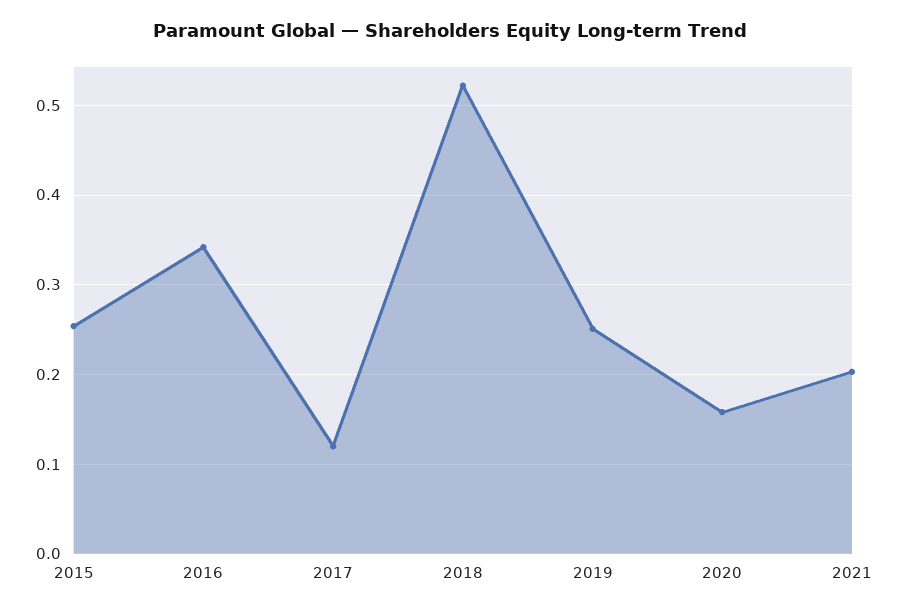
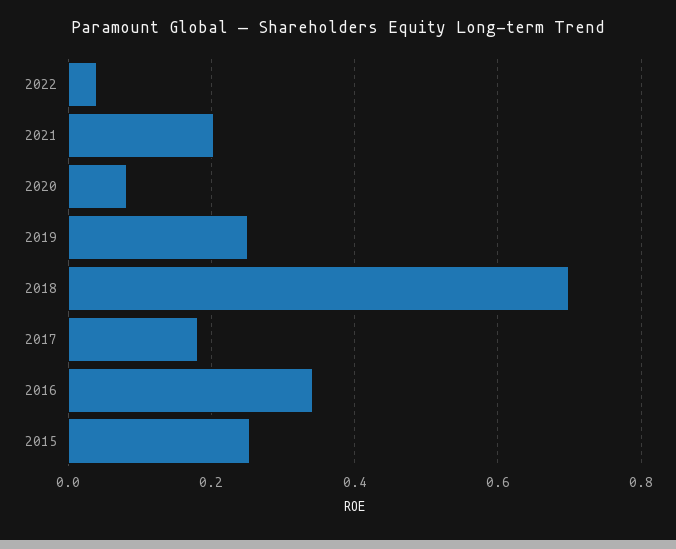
2017: 0.12 -> 0.18
2018: 0.52 -> 0.7
2020: 0.16 -> 0.08
2022: none -> 0.04

